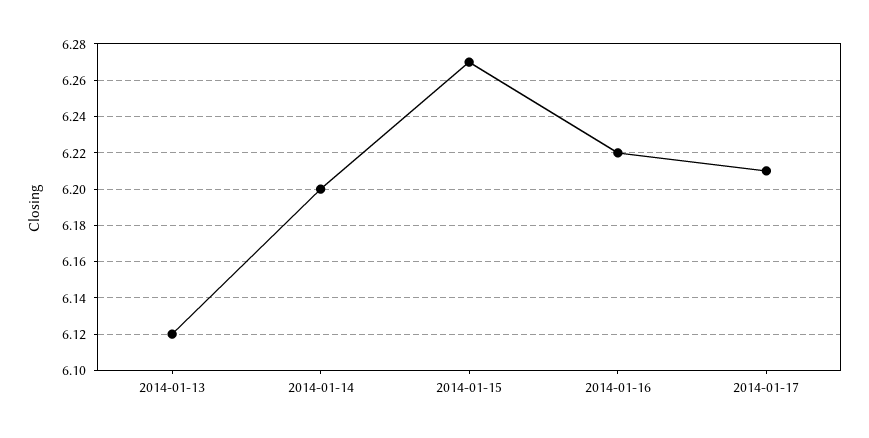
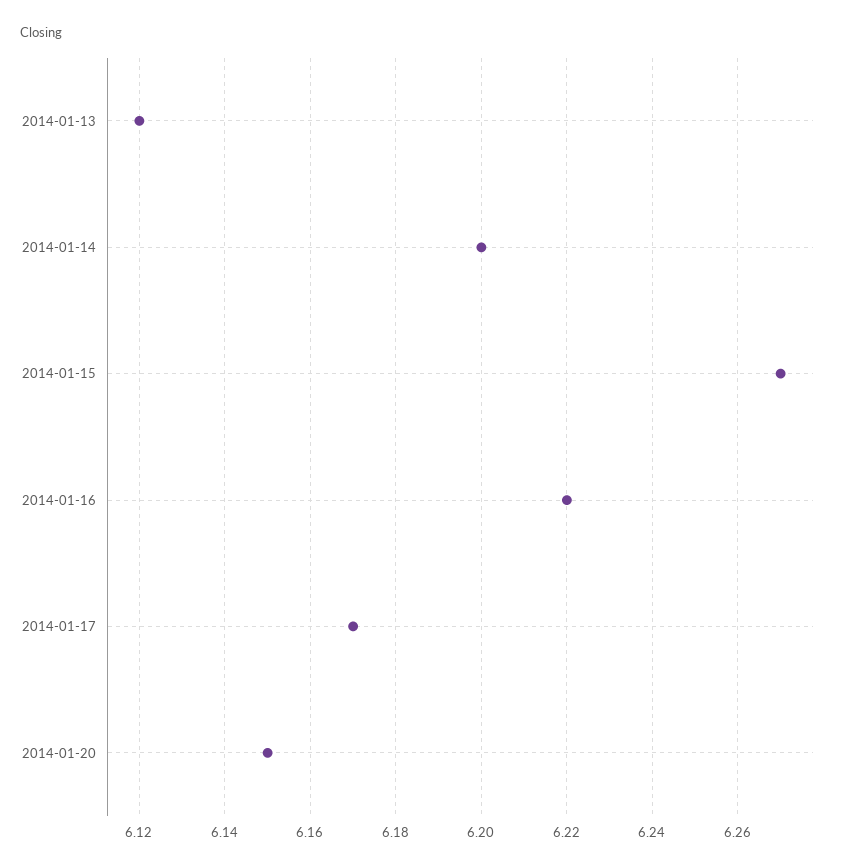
2014-01-17: 6.21 -> 6.17
2014-01-20: none -> 6.15

